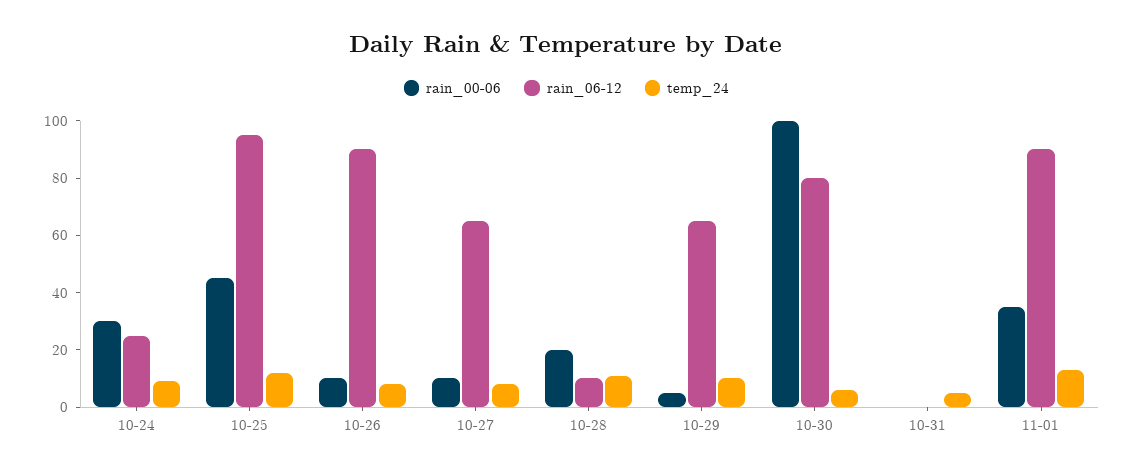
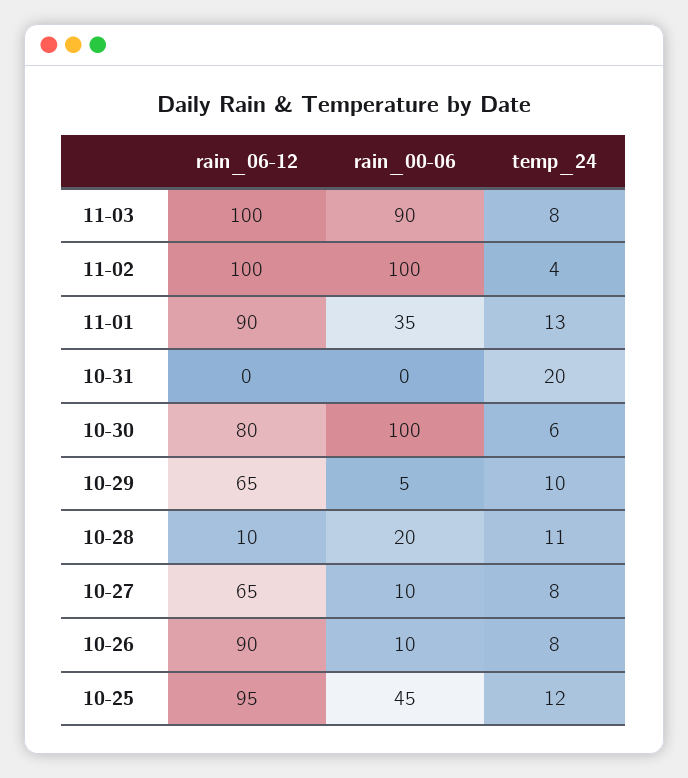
rain_00-06, 10-24: 30 -> none
rain_06-12, 10-24: 25 -> none
temp_24, 10-24: 10 -> none
temp_24, 10-31: 5 -> 20
rain_06-12, 11-03: none -> 100
rain_00-06, 11-03: none -> 90
temp_24, 11-03: none -> 8
rain_06-12, 11-02: none -> 100
rain_00-06, 11-02: none -> 100
temp_24, 11-02: none -> 4

